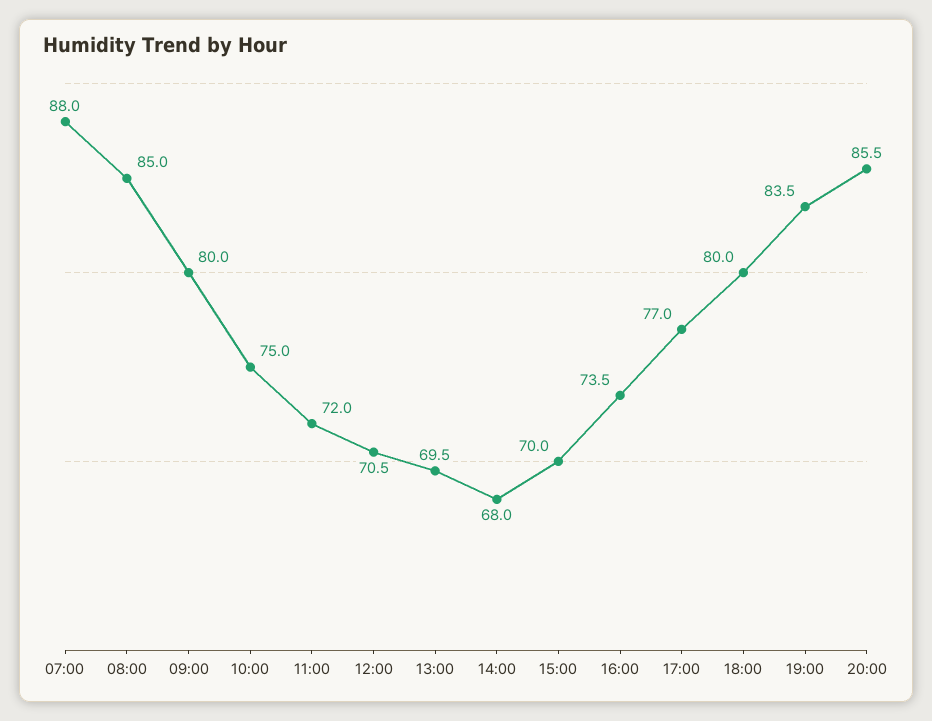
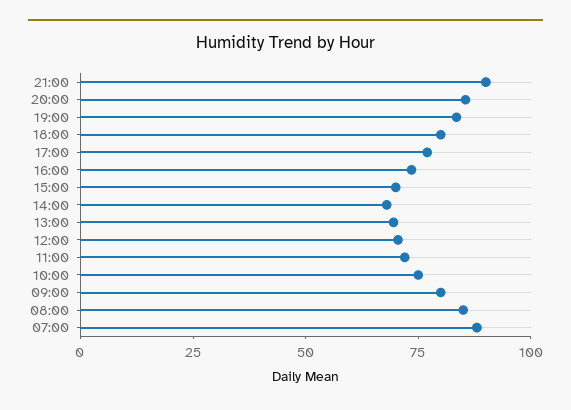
21:00: none -> 90

